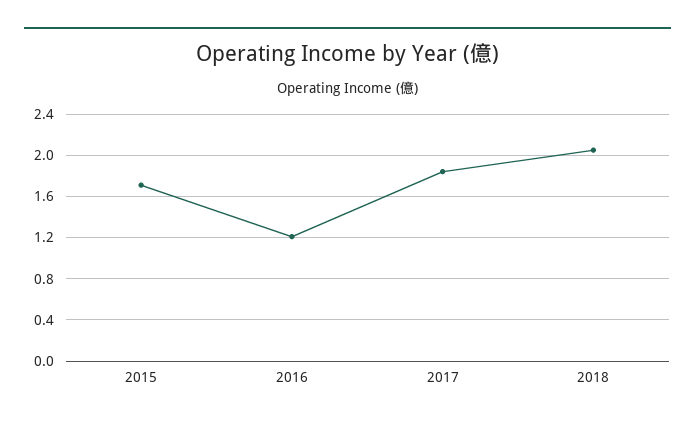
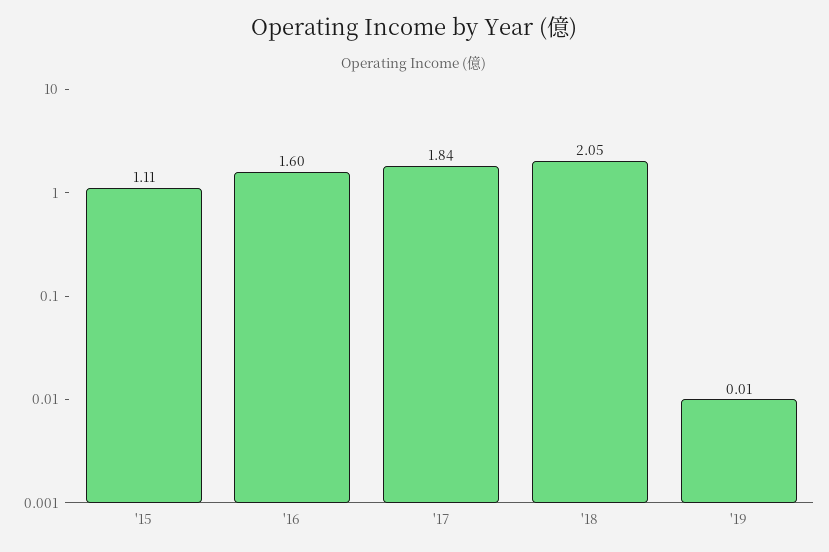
2015: 1.7 -> 1.11
2016: 1.2 -> 1.6
'19: none -> 0.01

